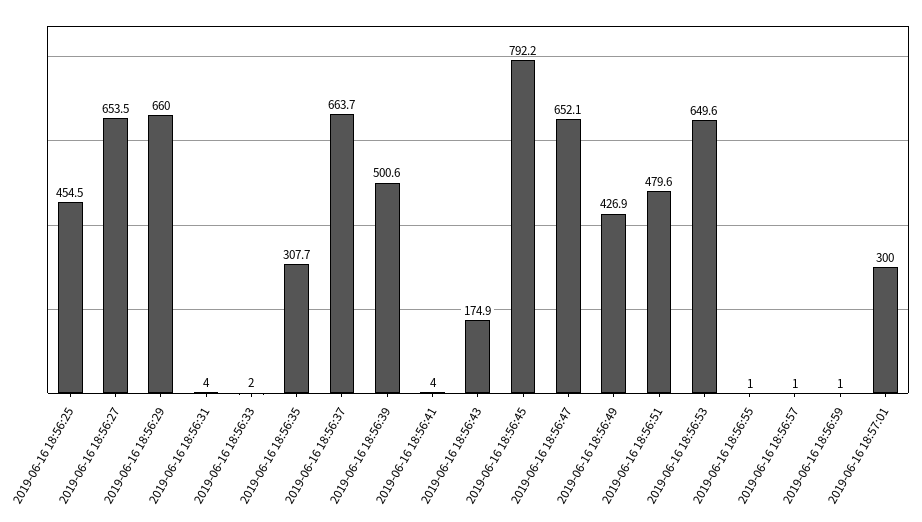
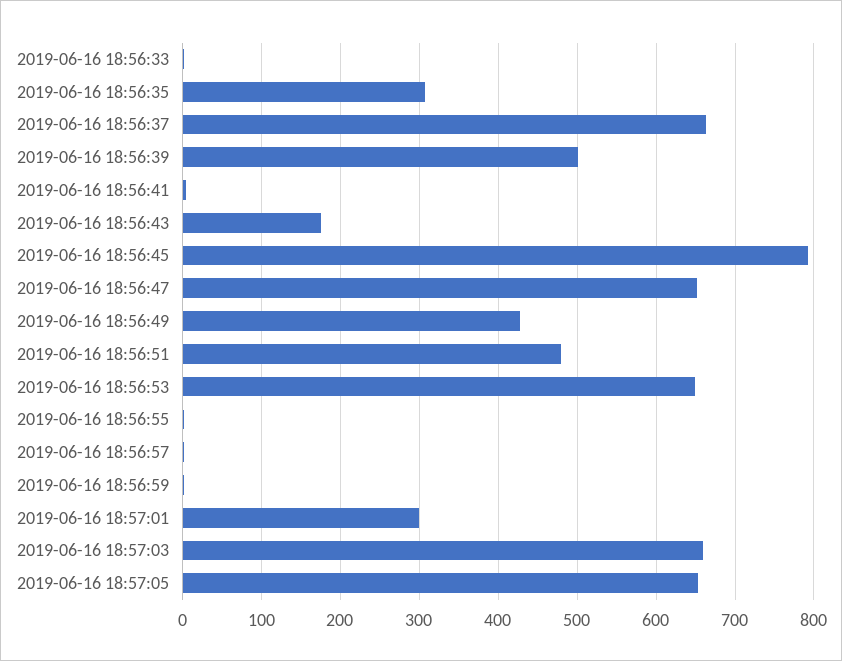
2019-06-16 18:56:25: 454.5 -> none
2019-06-16 18:56:27: 653.5 -> none
2019-06-16 18:56:29: 660 -> none
2019-06-16 18:56:31: 4 -> none
2019-06-16 18:57:03: none -> 660
2019-06-16 18:57:05: none -> 650

